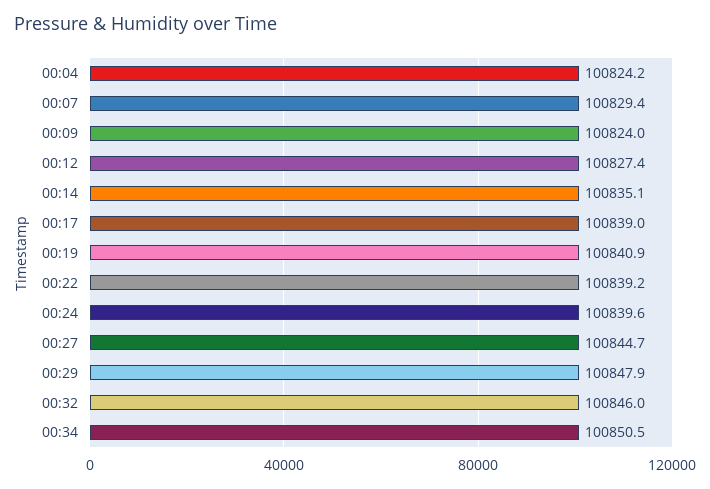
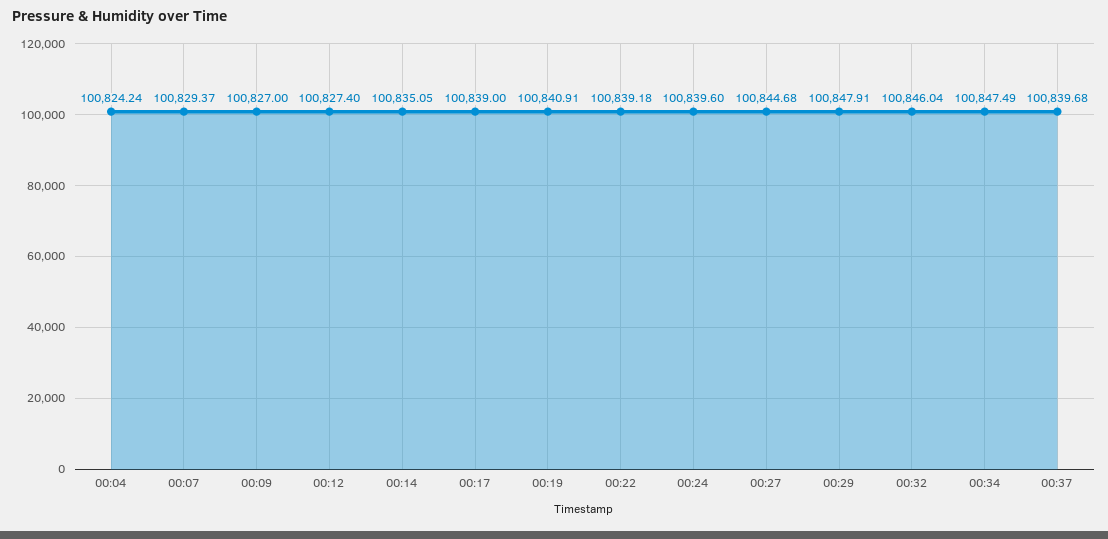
00:09: 100824 -> 100827
00:34: 100850.5 -> 100847.49
00:37: none -> 100839.68

